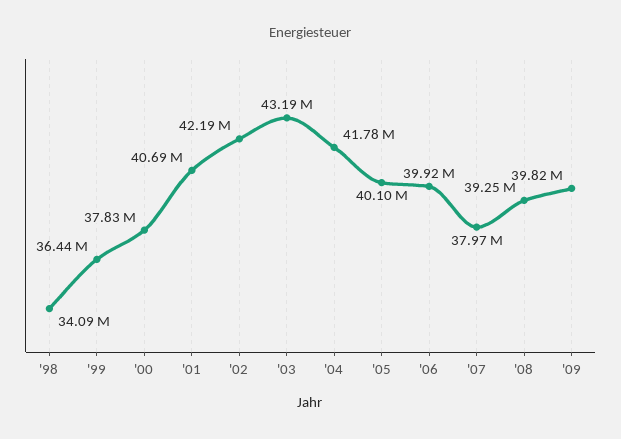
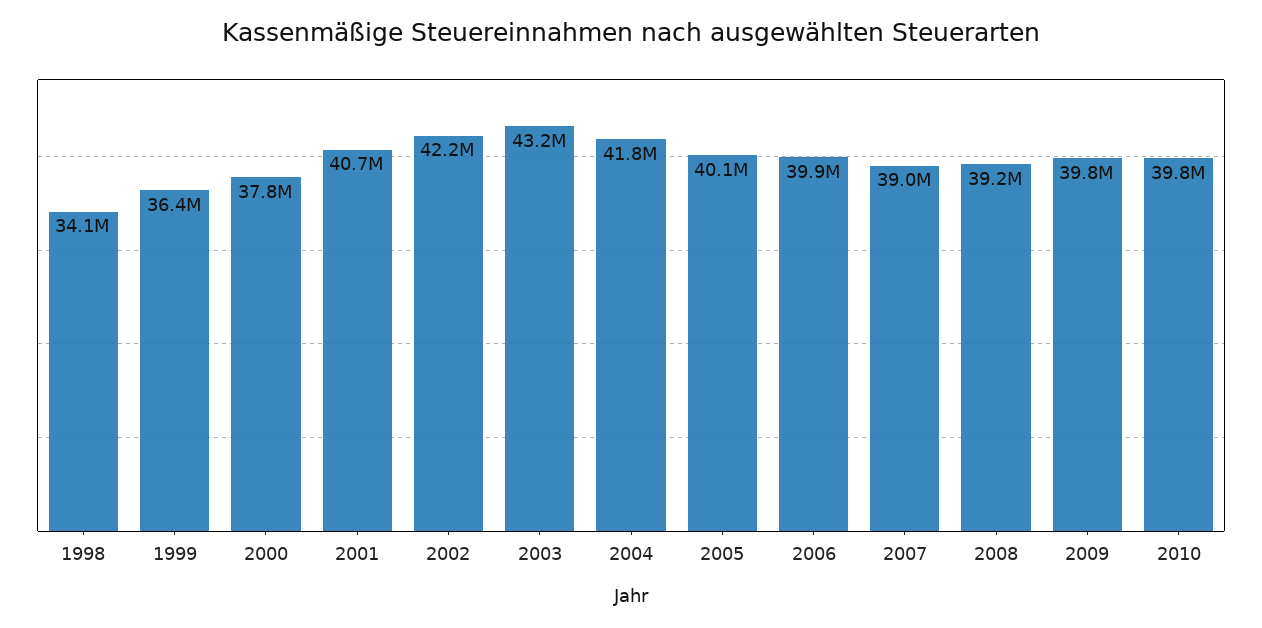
'07: 37970000 -> 39000000
2010: none -> 39800000

